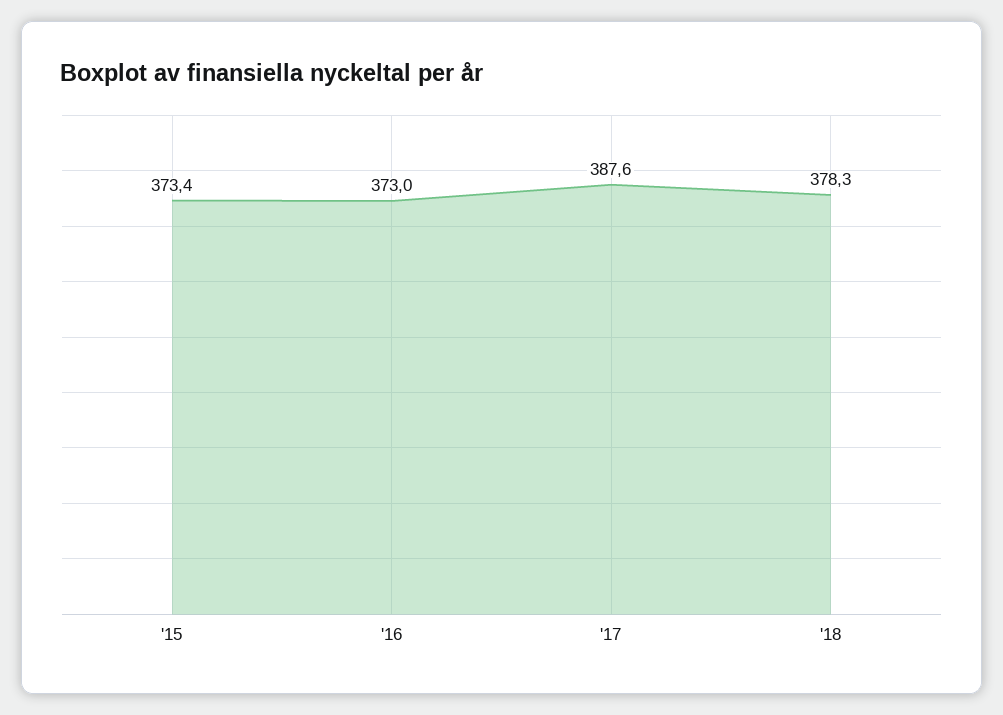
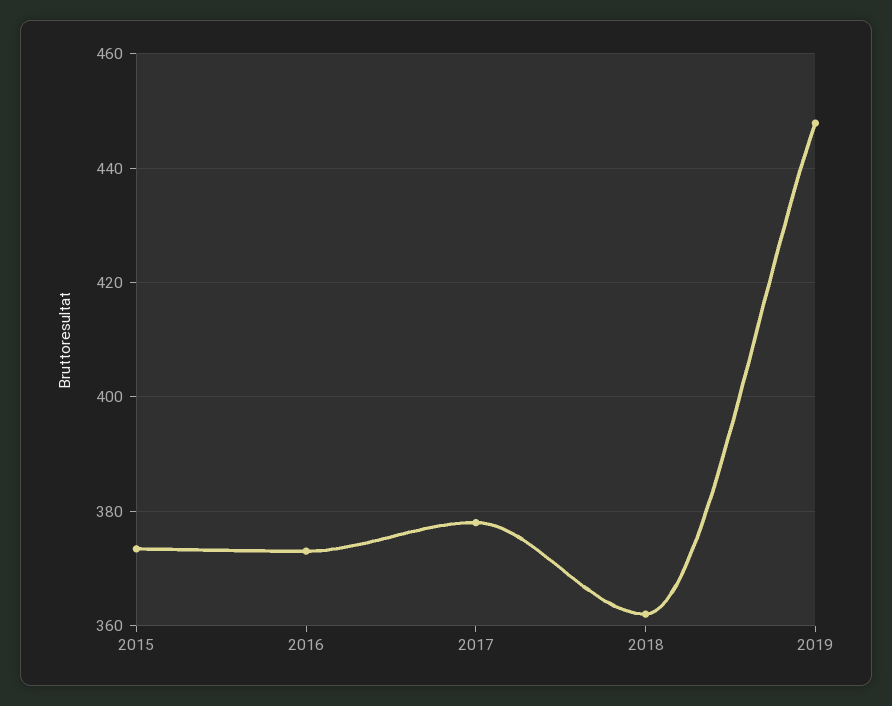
'17: 387.6 -> 378
'18: 378.3 -> 362
2019: none -> 448

